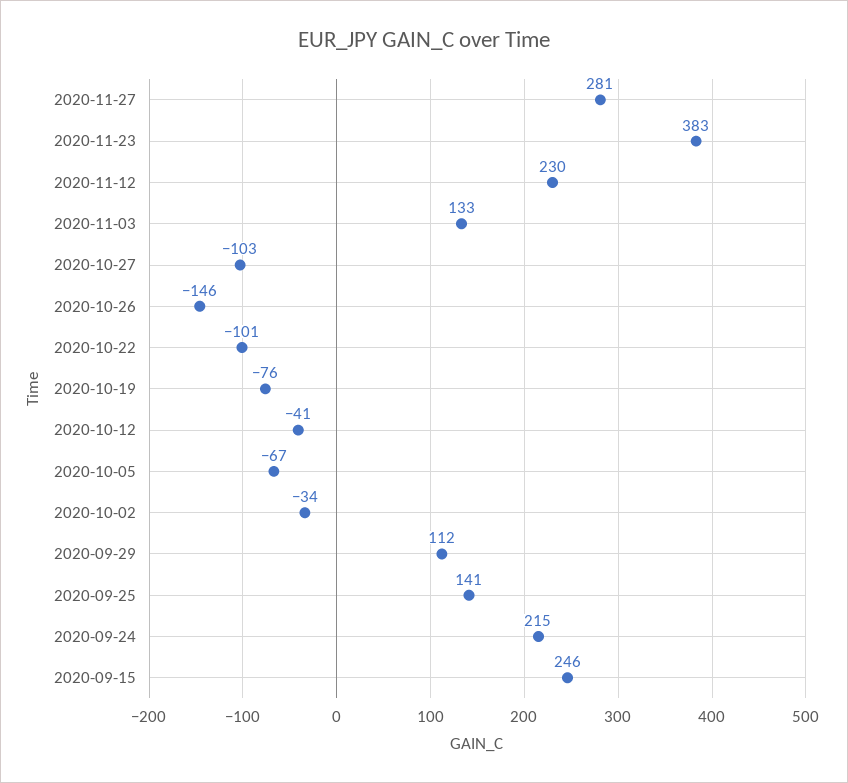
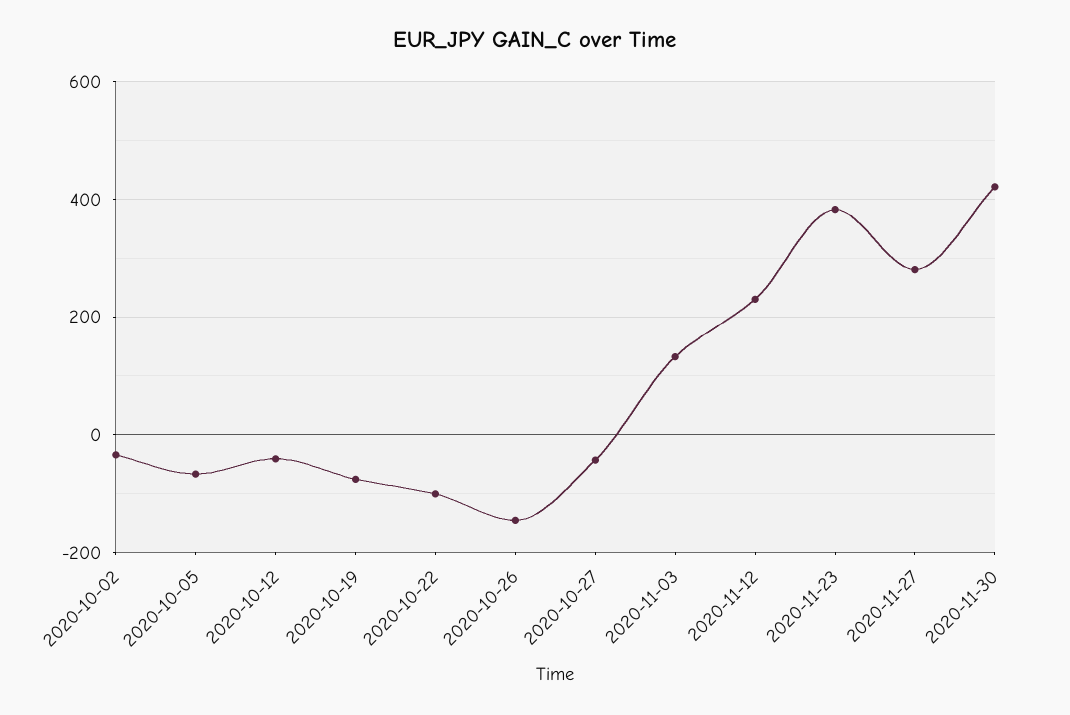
2020-10-27: -103 -> -40
2020-09-29: 112 -> none
2020-09-25: 141 -> none
2020-09-24: 215 -> none
2020-09-15: 246 -> none
2020-11-30: none -> 420

